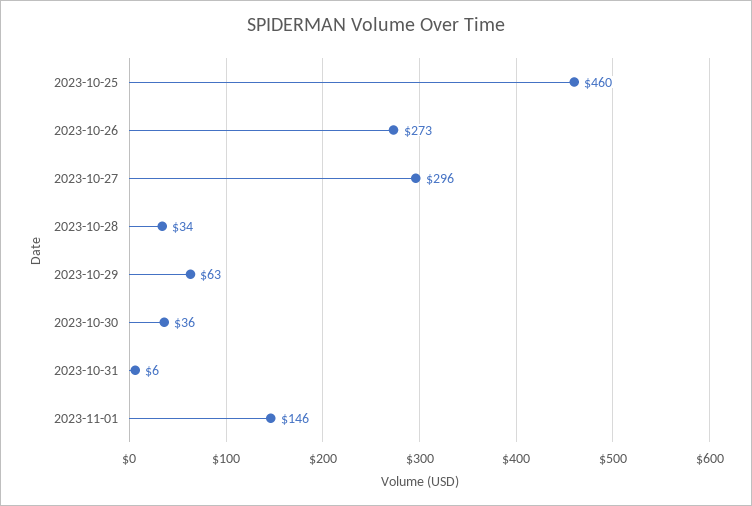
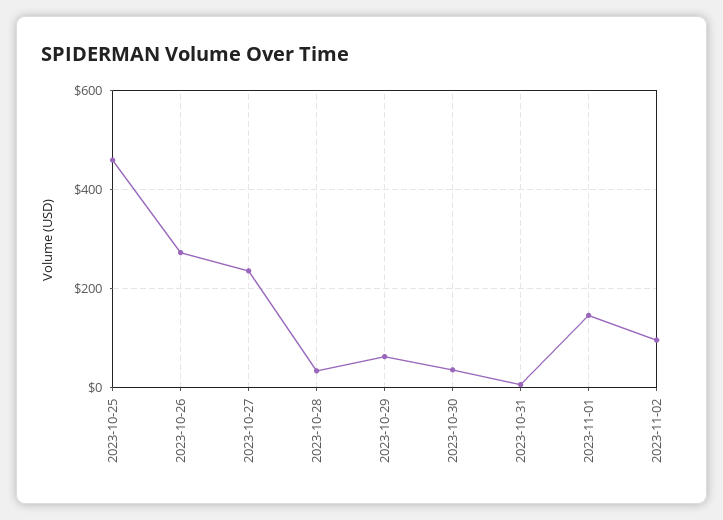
2023-10-27: 296 -> 240
2023-11-02: none -> 100

